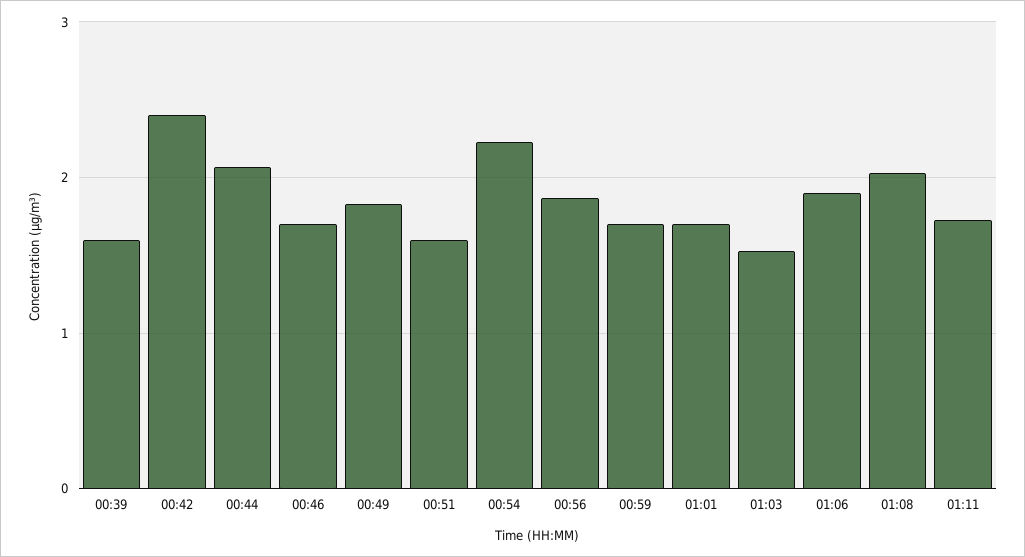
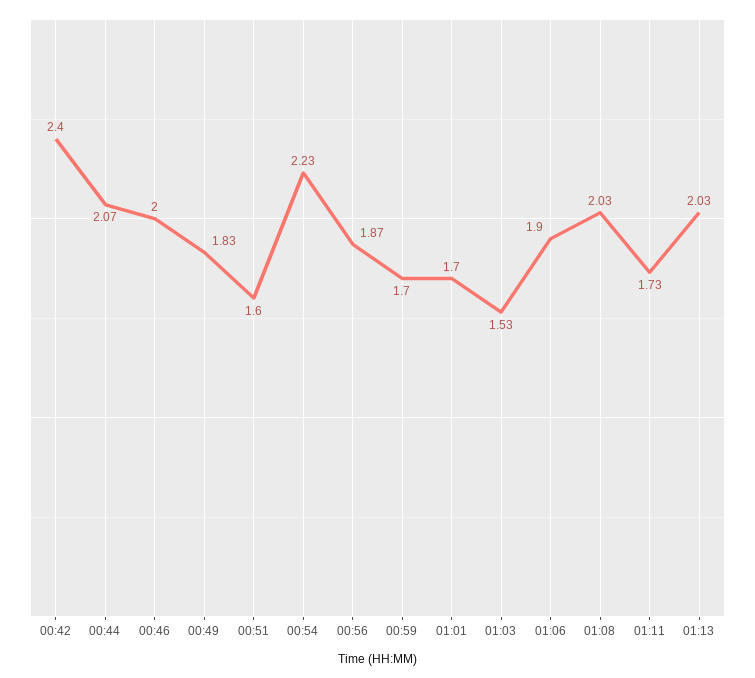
00:39: 1.6 -> none
00:46: 1.7 -> 2
01:13: none -> 2.03

